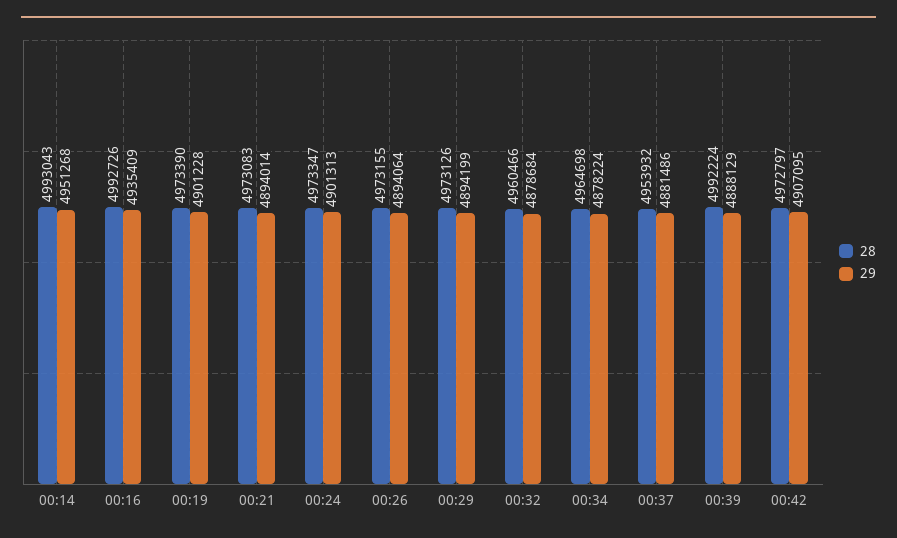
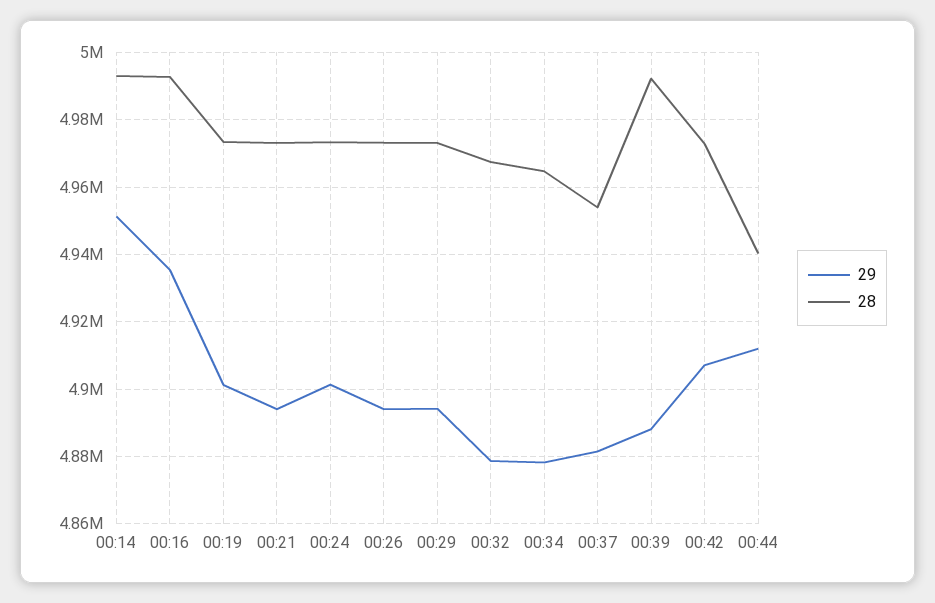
28, 00:32: 4960466 -> 4968000
29, 00:44: none -> 4912000
28, 00:44: none -> 4940000

